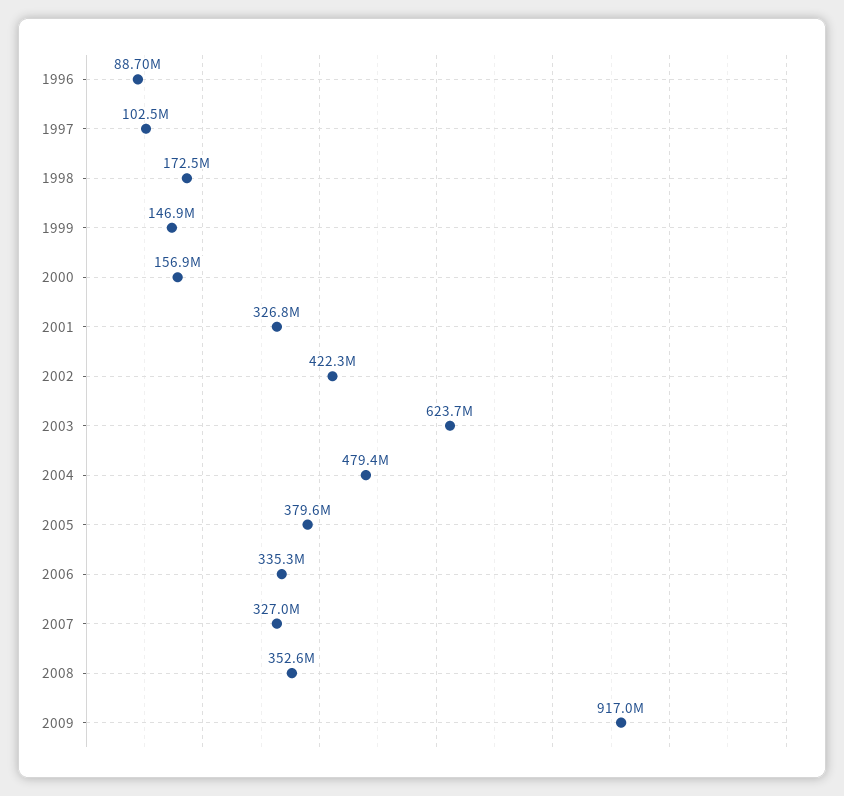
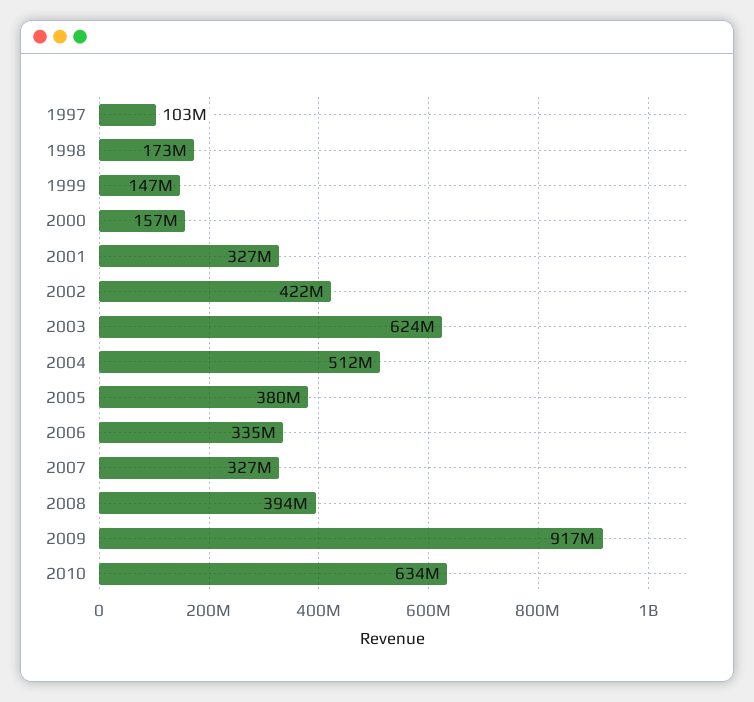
1996: 88700000 -> none
2004: 479400000 -> 512000000
2008: 352600000 -> 394000000
2010: none -> 634000000

